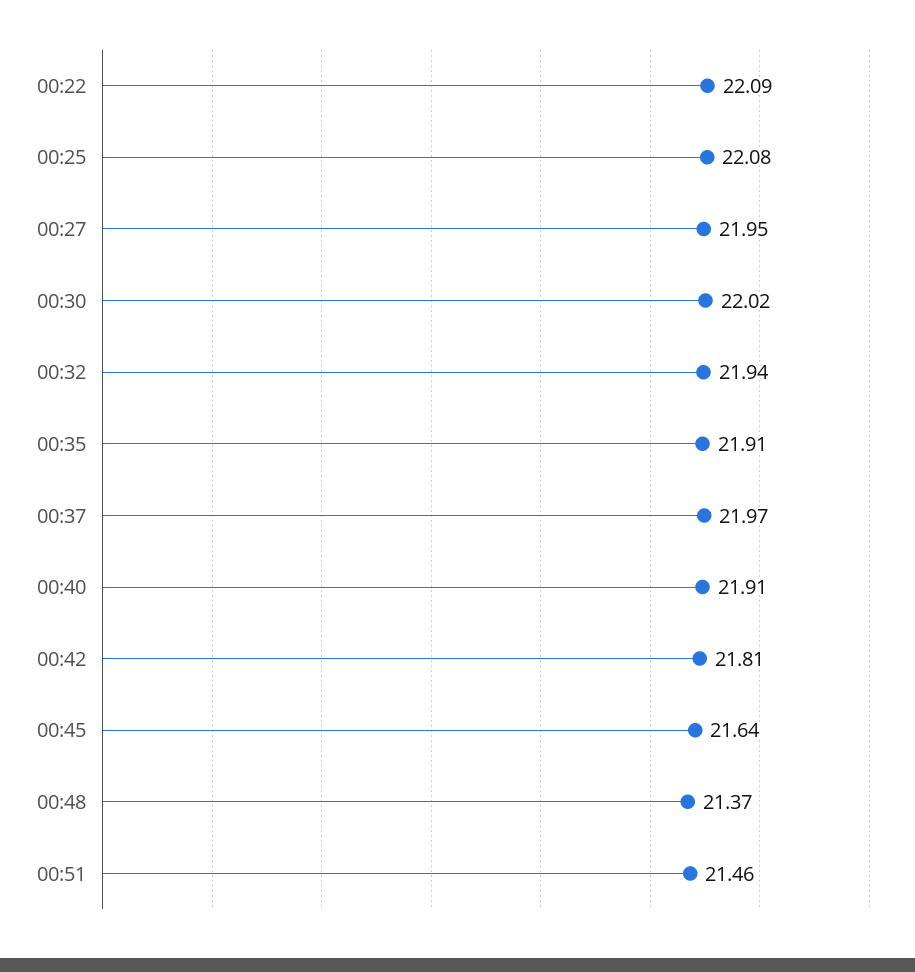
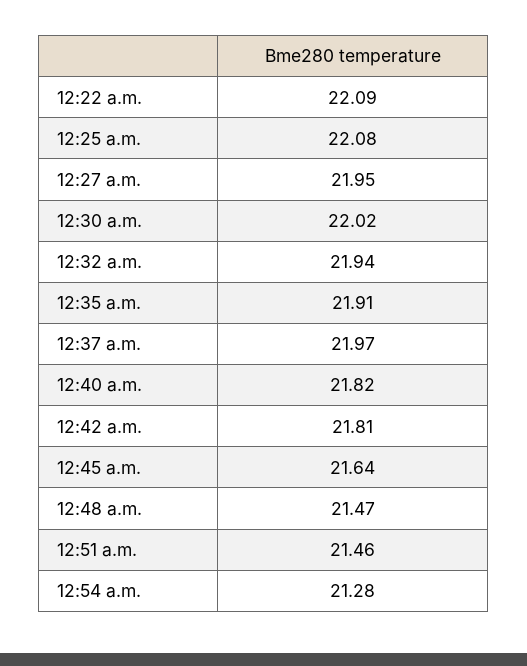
00:40: 21.91 -> 21.82
00:48: 21.37 -> 21.47
12:54 a.m.: none -> 21.28

